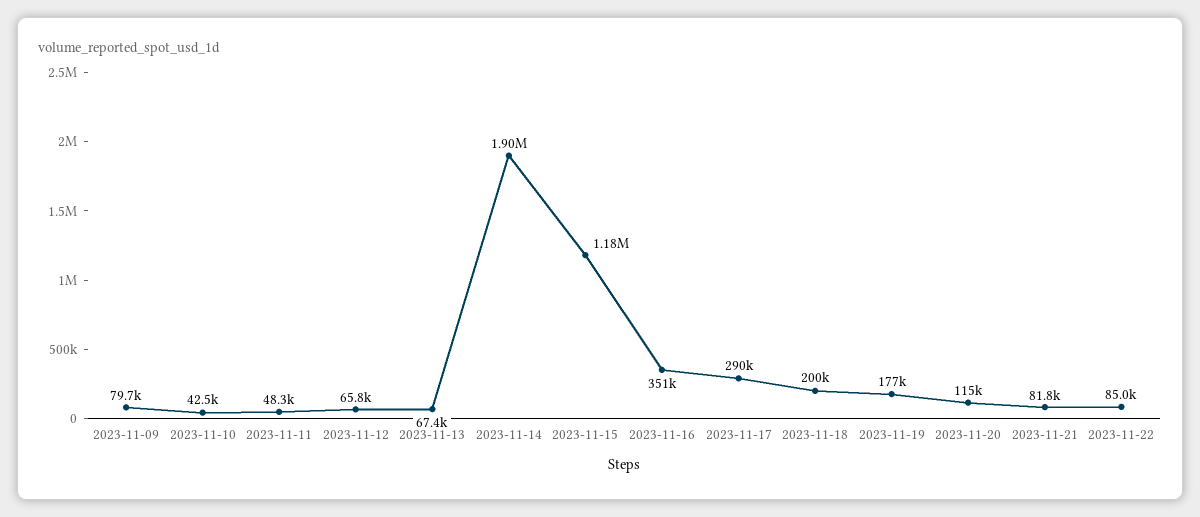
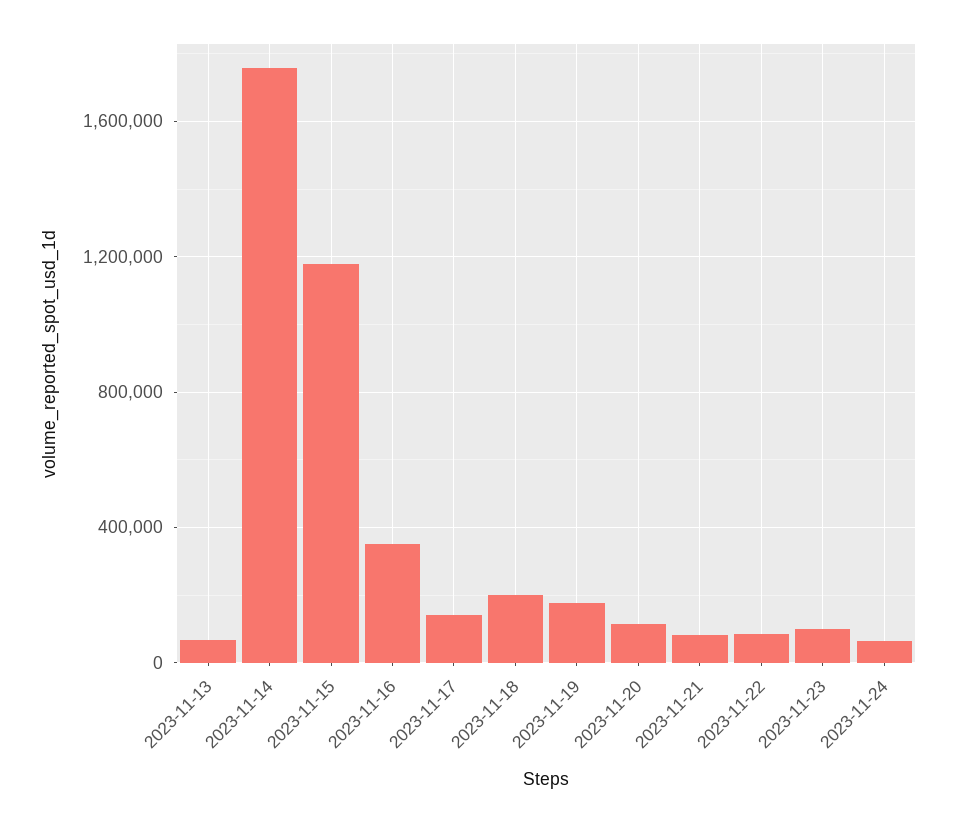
2023-11-09: 79700 -> none
2023-11-10: 42500 -> none
2023-11-11: 48300 -> none
2023-11-12: 65800 -> none
2023-11-14: 1900000 -> 1750000
2023-11-17: 290000 -> 150000
2023-11-23: none -> 100000
2023-11-24: none -> 50000

